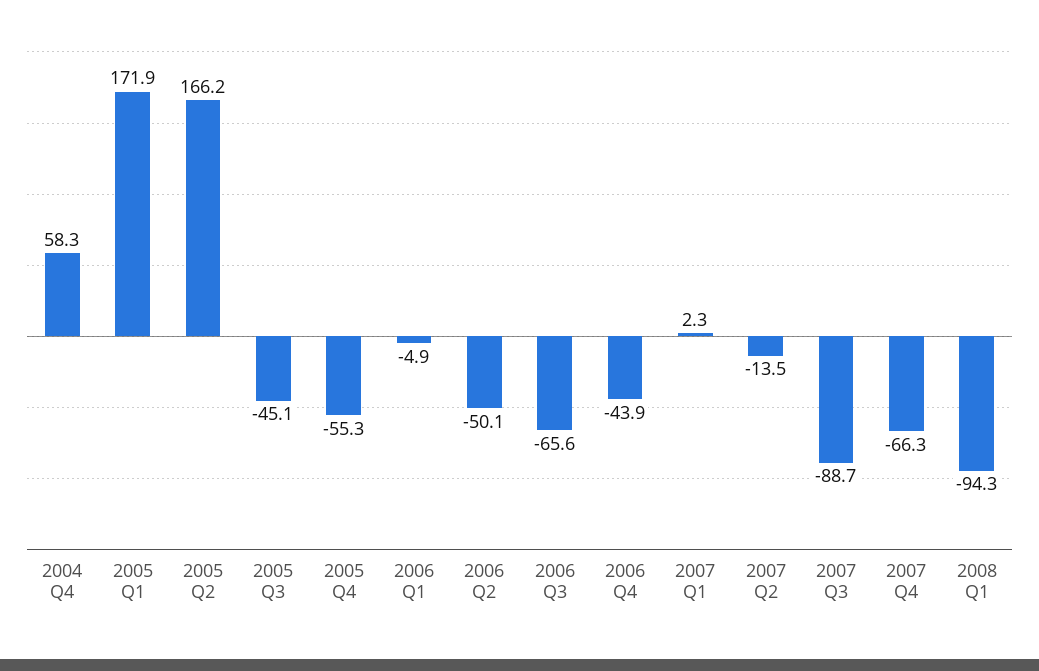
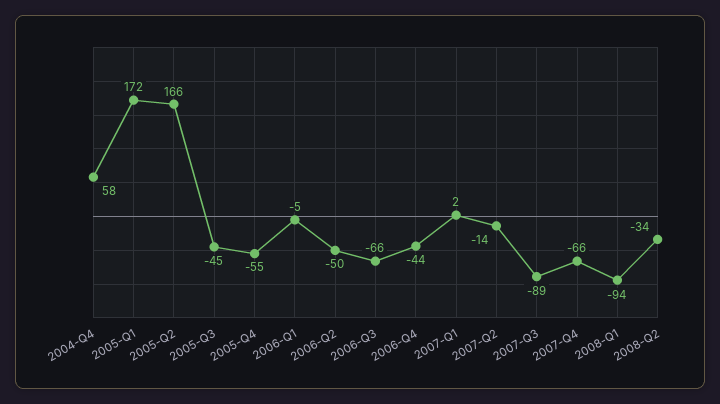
2008-Q2: none -> -34

